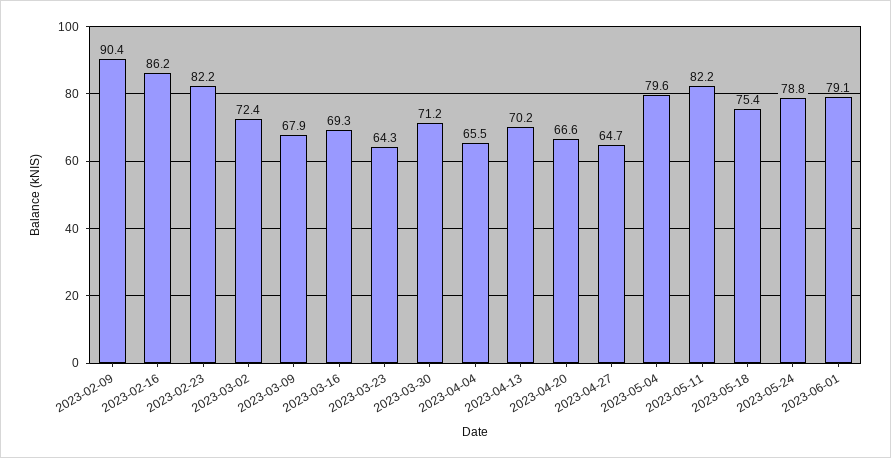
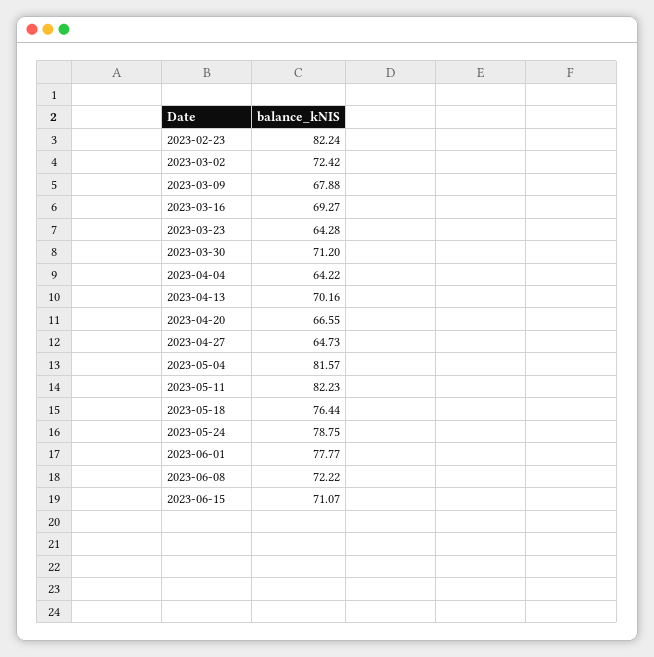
2023-02-09: 90.4 -> none
2023-02-16: 86.2 -> none
2023-04-04: 65.5 -> 64.22
2023-05-04: 79.6 -> 81.57
2023-05-18: 75.4 -> 76.44
2023-06-01: 79.1 -> 77.77
2023-06-08: none -> 72.22
2023-06-15: none -> 71.07

